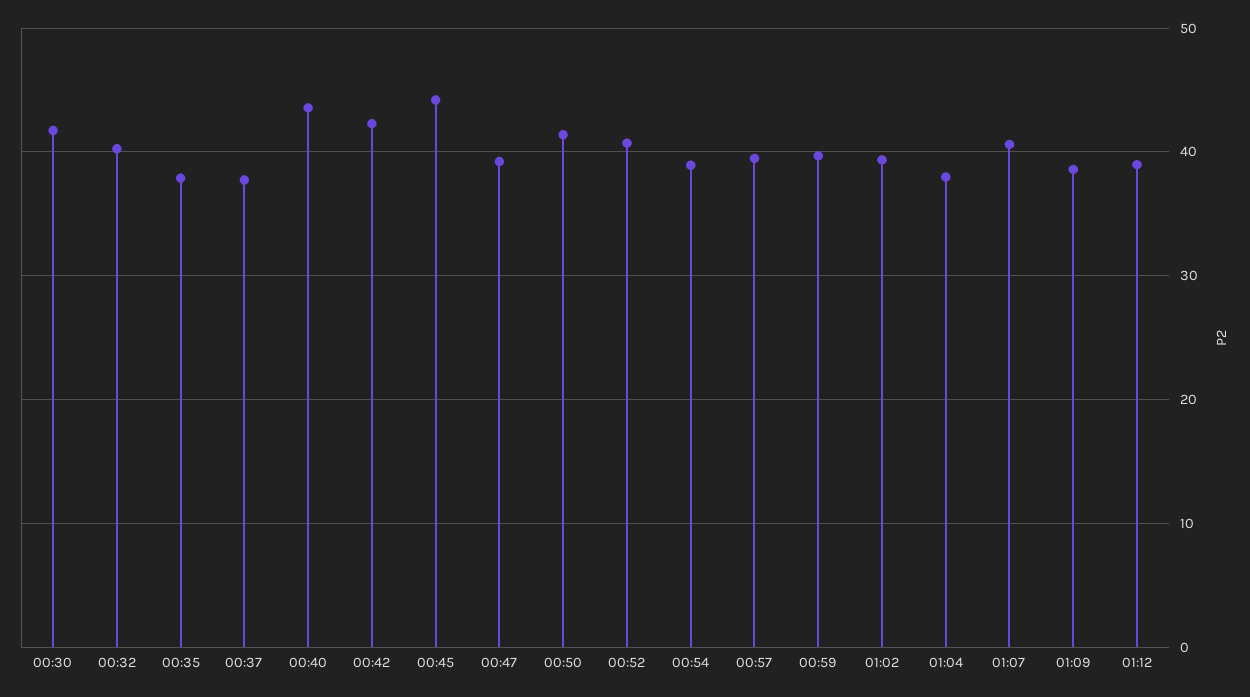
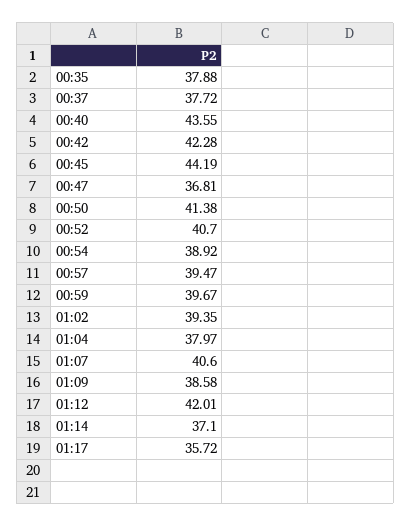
00:30: 42 -> none
00:32: 40 -> none
00:47: 39 -> 36.81
01:12: 39 -> 42.01
01:14: none -> 37.1
01:17: none -> 35.72

